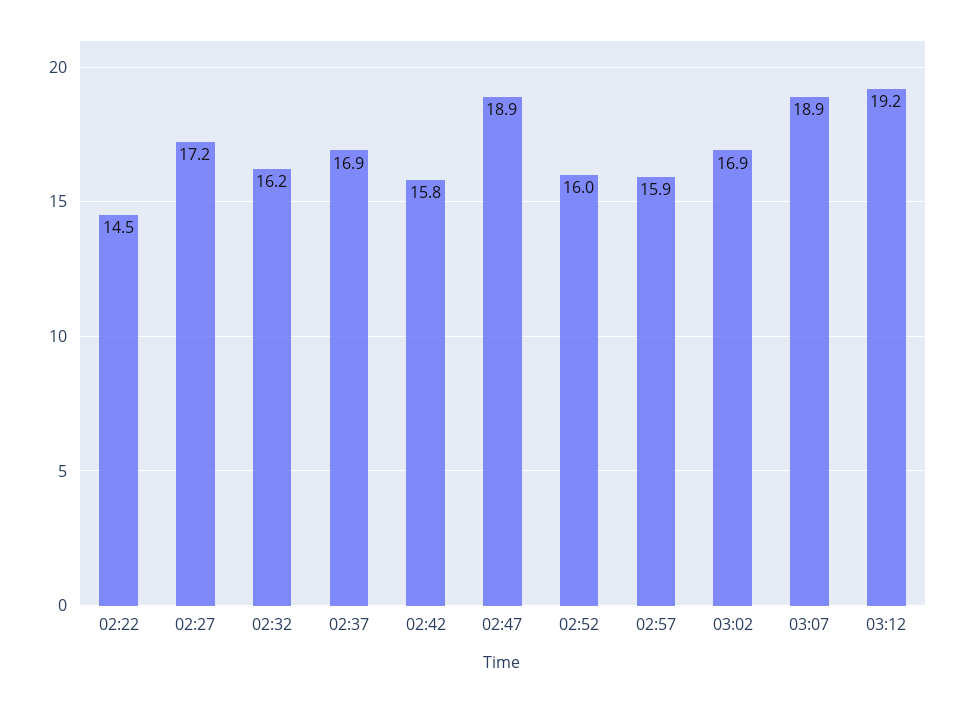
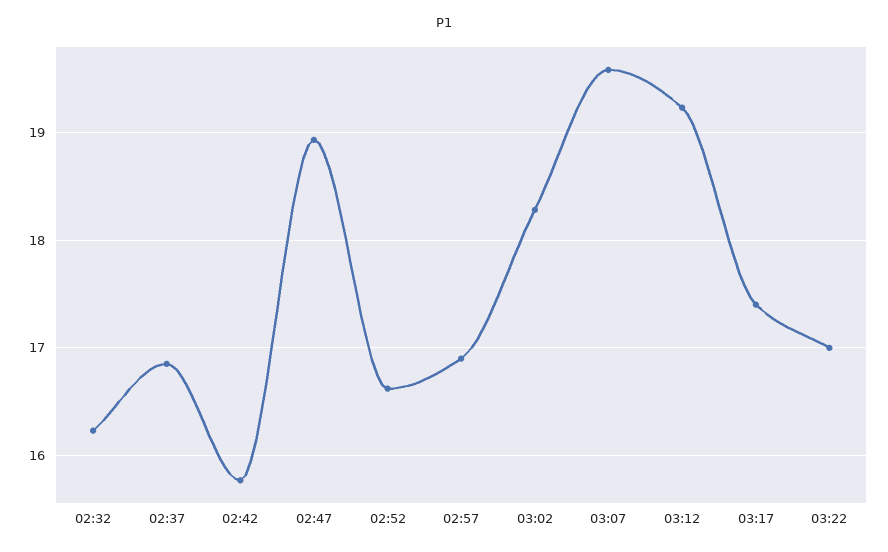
02:22: 14.5 -> none
02:27: 17.2 -> none
02:52: 16 -> 16.6
02:57: 15.9 -> 16.9
03:02: 16.9 -> 18.3
03:07: 18.9 -> 19.6
03:17: none -> 17.4
03:22: none -> 17

